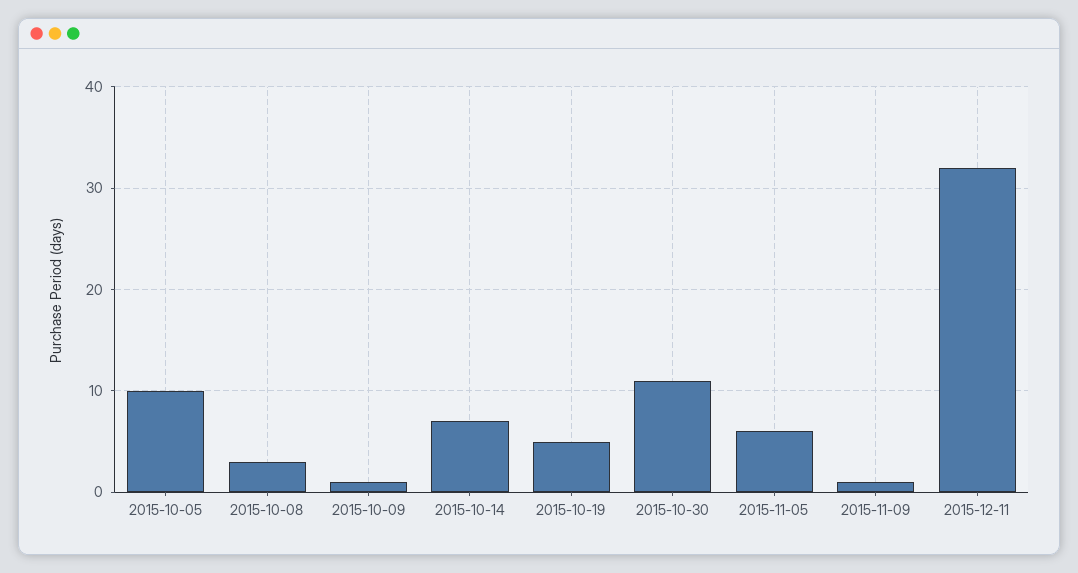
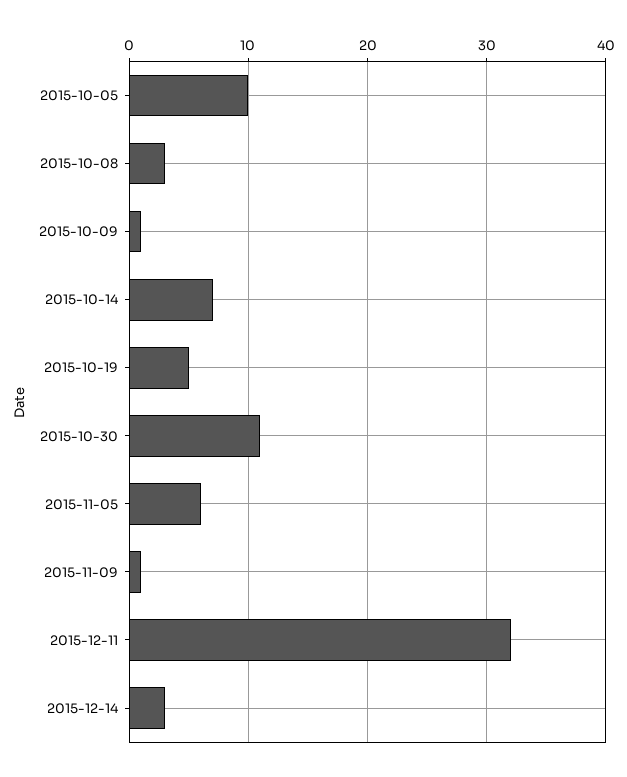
2015-12-14: none -> 3

